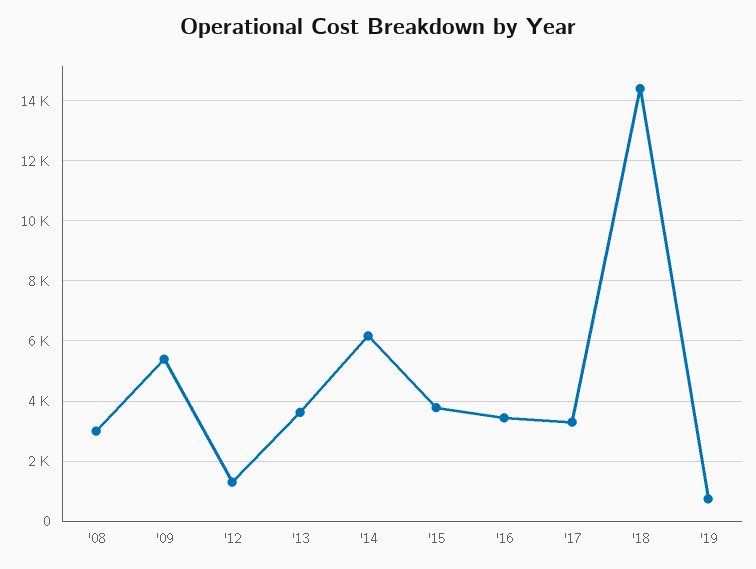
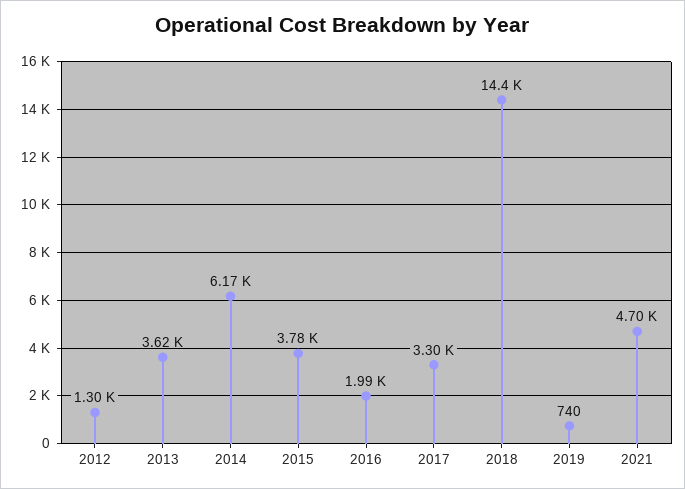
'08: 3000 -> none
'09: 5400 -> none
'16: 3400 -> 1990
2021: none -> 4700

